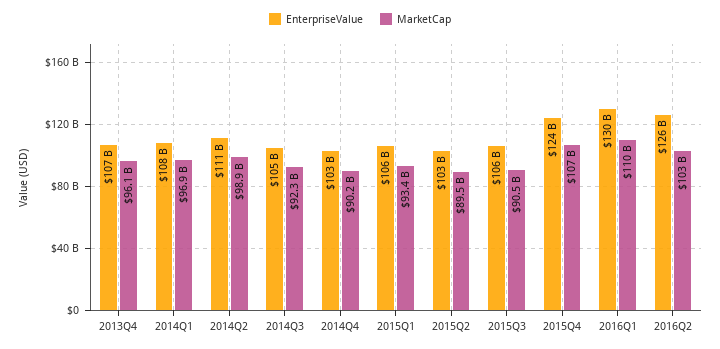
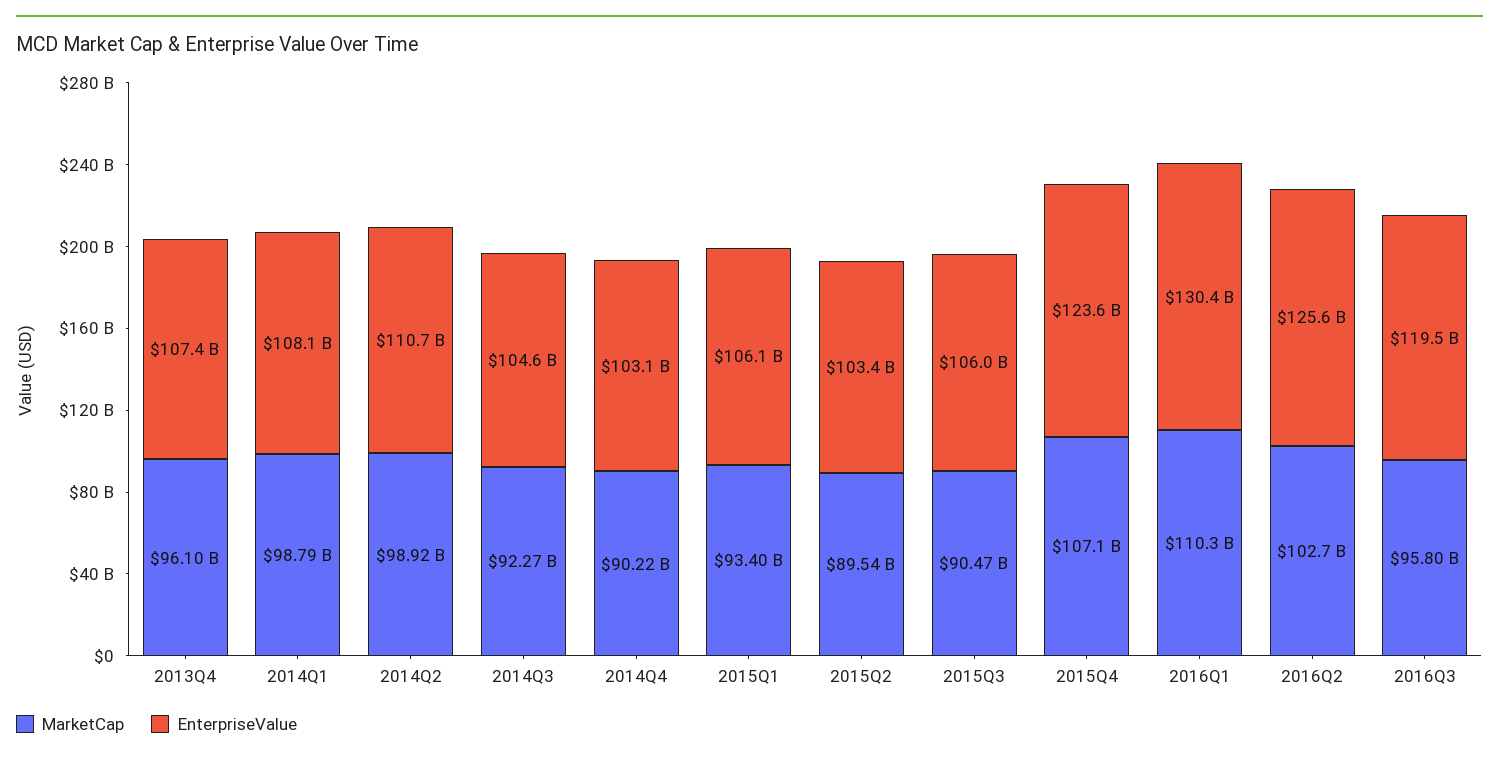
MarketCap, 2014Q1: 96900000000 -> 98790000000
MarketCap, 2016Q3: none -> 95800000000
EnterpriseValue, 2016Q3: none -> 119500000000

